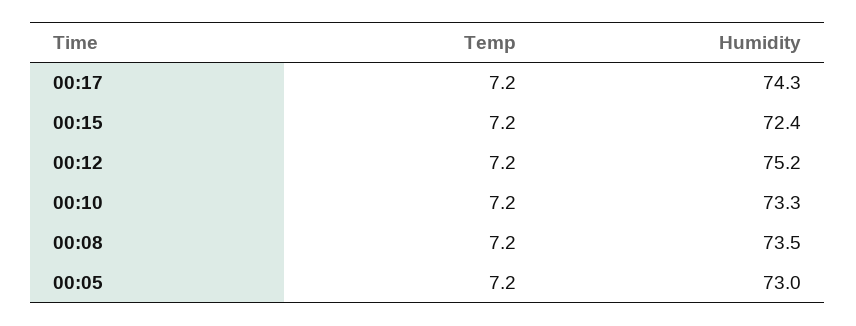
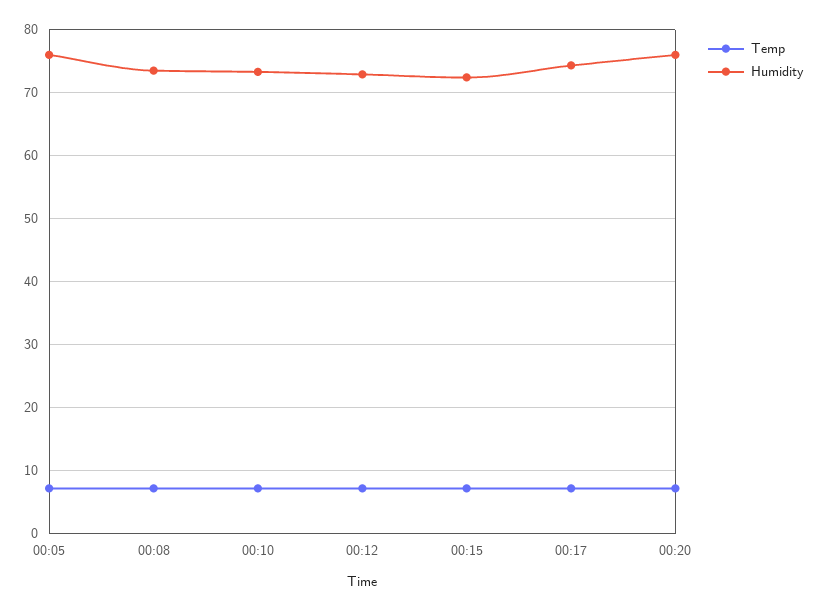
Humidity, 00:12: 75.2 -> 73
Humidity, 00:05: 73 -> 76
Temp, 00:20: none -> 7
Humidity, 00:20: none -> 76

